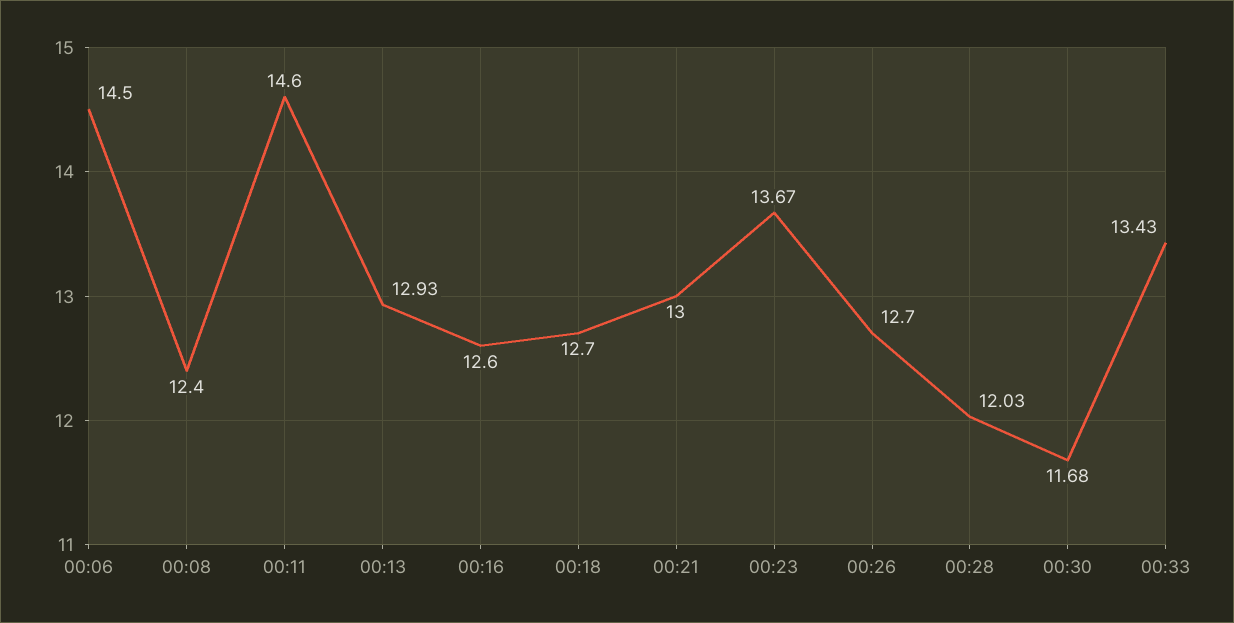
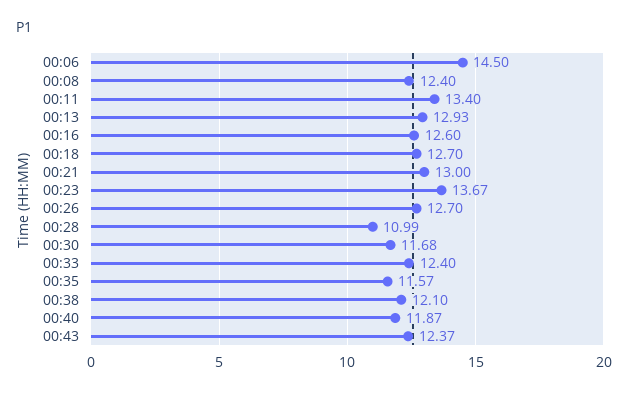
00:11: 14.6 -> 13.4
00:28: 12.03 -> 10.99
00:33: 13.43 -> 12.4
00:35: none -> 11.57
00:38: none -> 12.1
00:40: none -> 11.87
00:43: none -> 12.37

